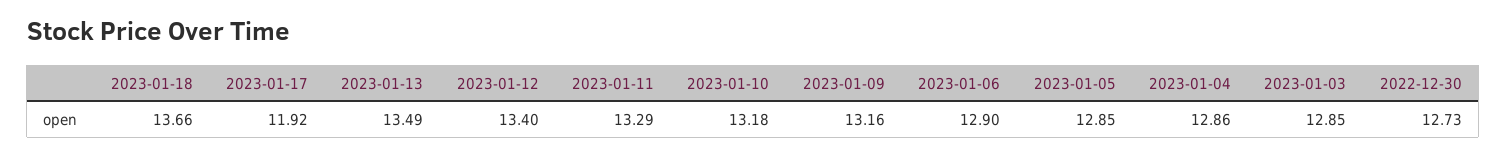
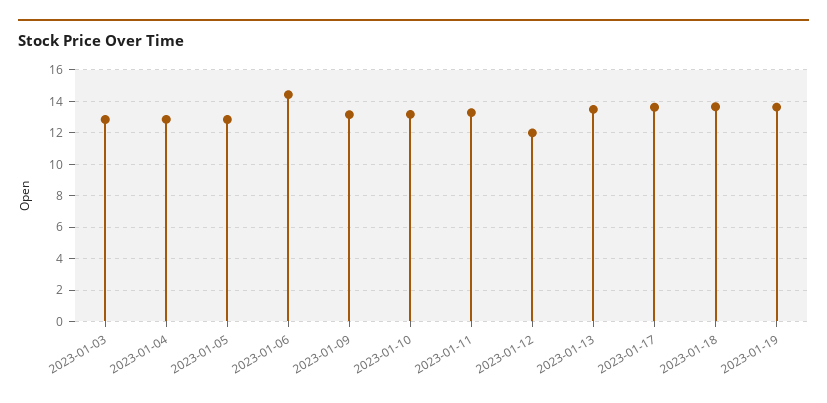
2023-01-17: 11.92 -> 13.5
2023-01-12: 13.4 -> 12
2023-01-06: 12.9 -> 14.5
2022-12-30: 12.73 -> none
2023-01-19: none -> 13.5

